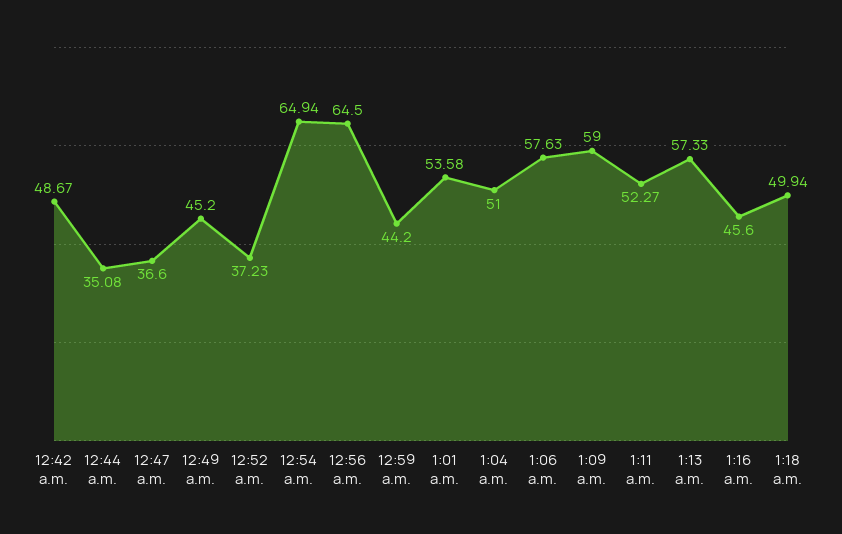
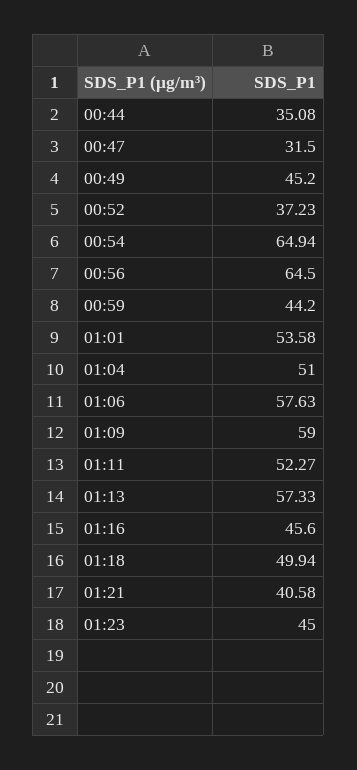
12:42 a.m.: 48.67 -> none
12:47 a.m.: 36.6 -> 31.5
01:21: none -> 40.58
01:23: none -> 45

